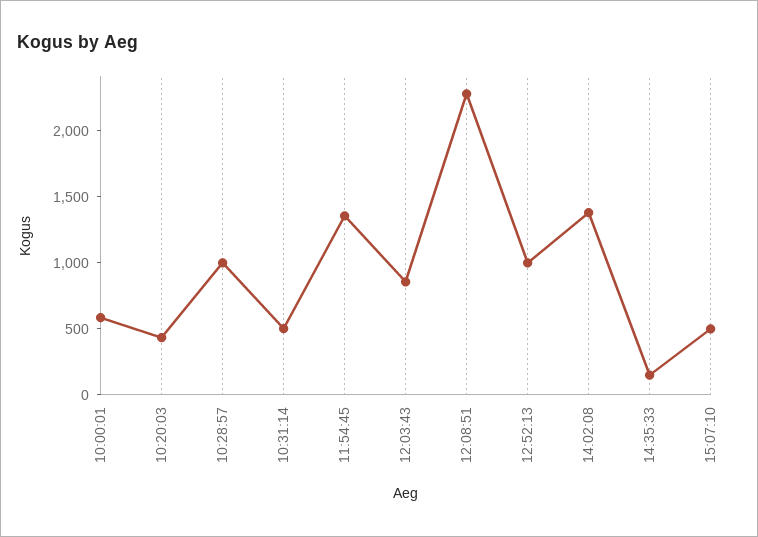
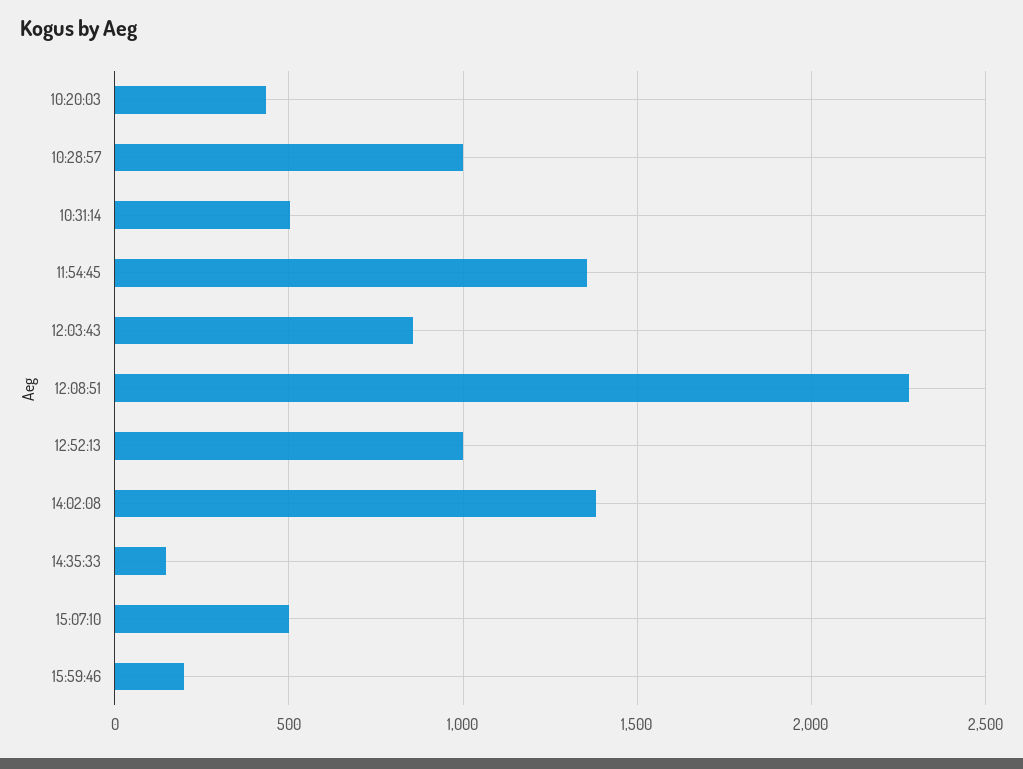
10:00:01: 600 -> none
15:59:46: none -> 200

